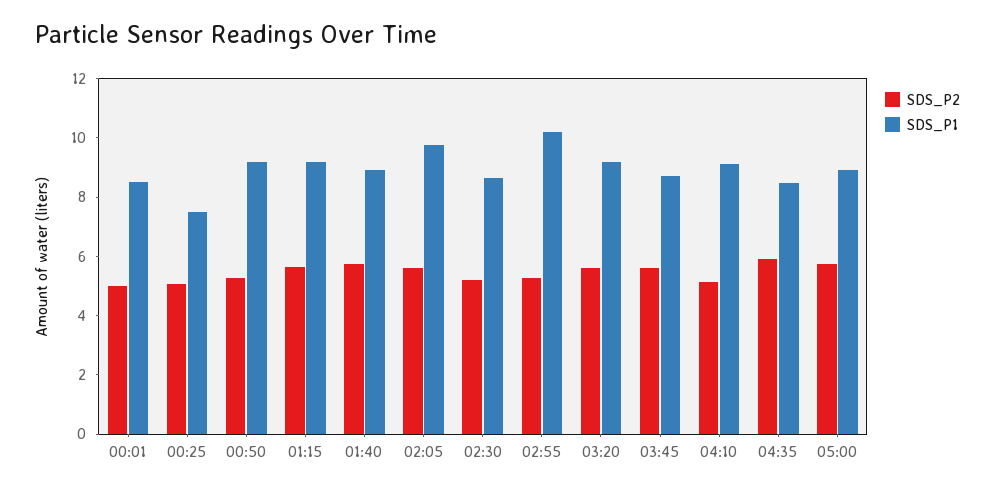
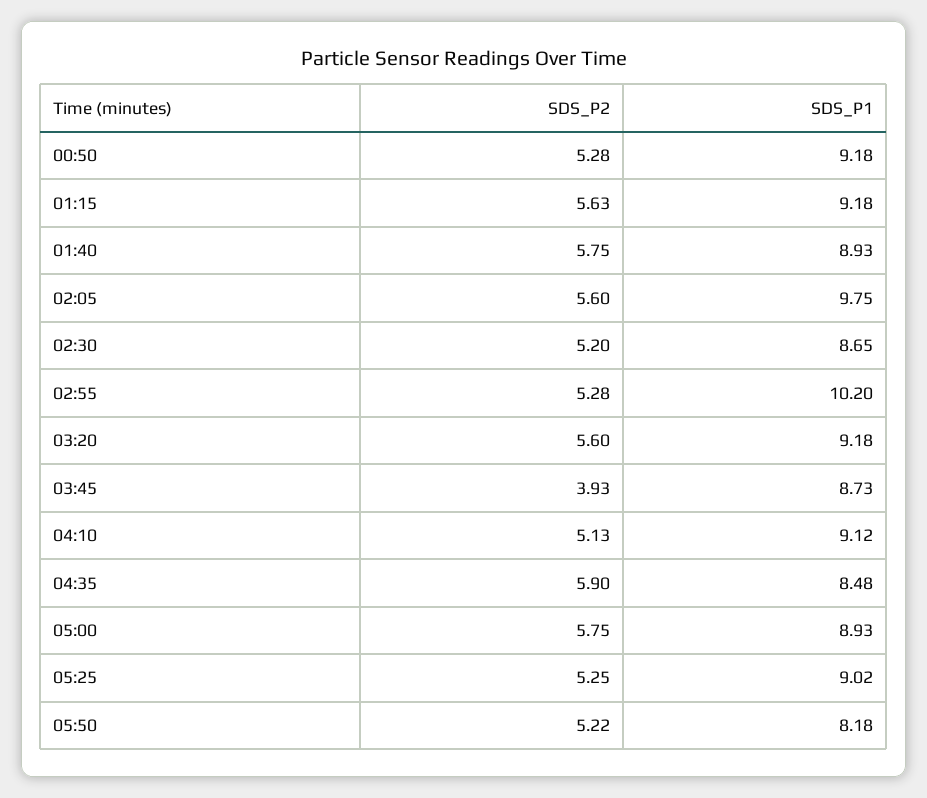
SDS_P2, 00:01: 5 -> none
SDS_P1, 00:01: 8.5 -> none
SDS_P2, 00:25: 5 -> none
SDS_P1, 00:25: 7.5 -> none
SDS_P2, 03:45: 5.5 -> 3.93
SDS_P2, 05:25: none -> 5.25
SDS_P1, 05:25: none -> 9.02
SDS_P2, 05:50: none -> 5.22
SDS_P1, 05:50: none -> 8.18

